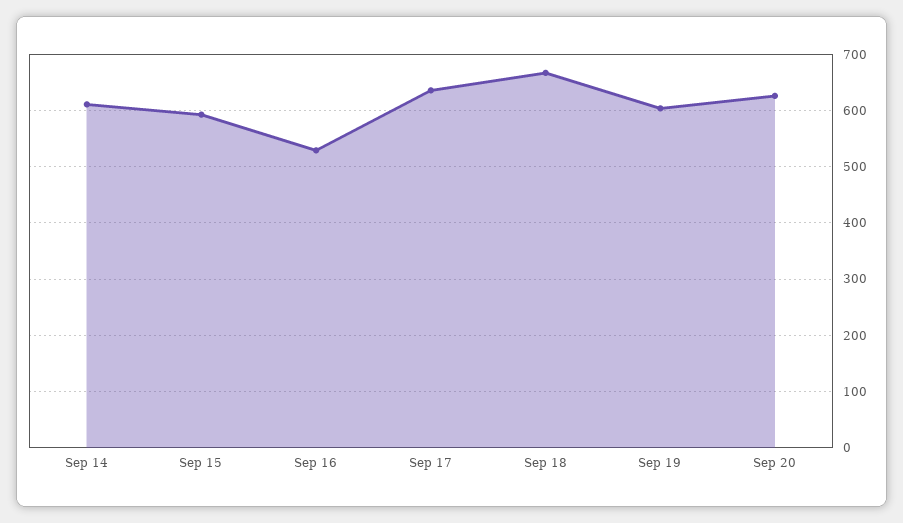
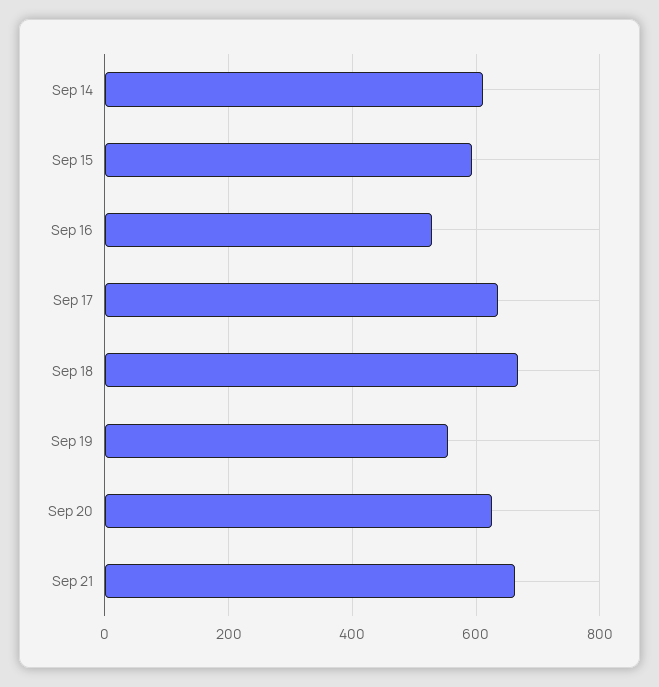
Sep 19: 600 -> 560
Sep 21: none -> 660

